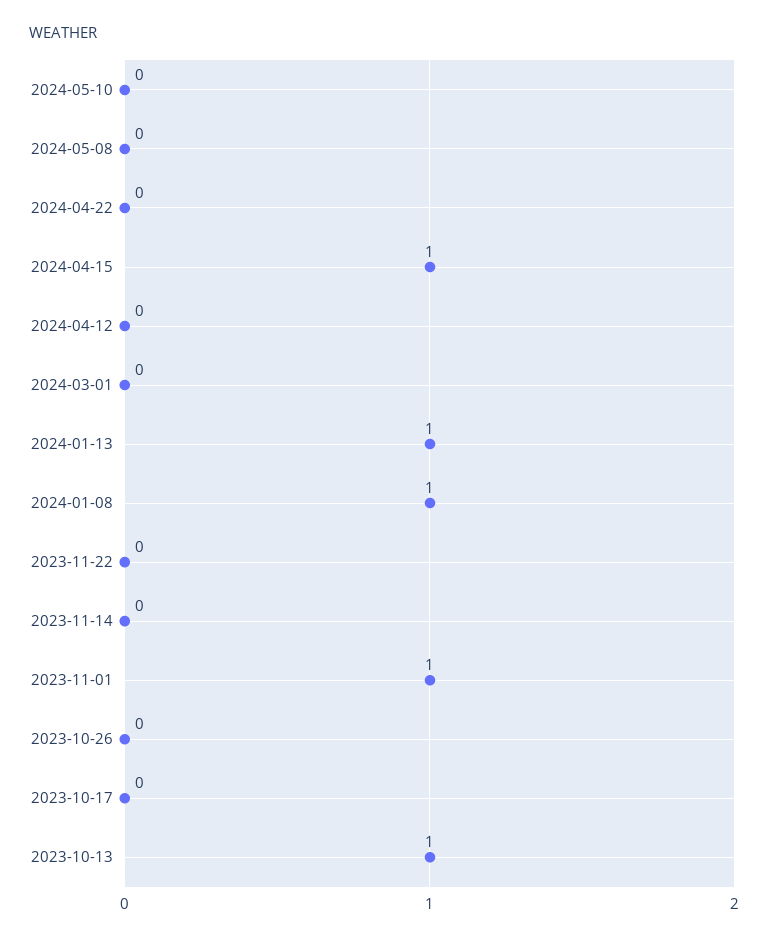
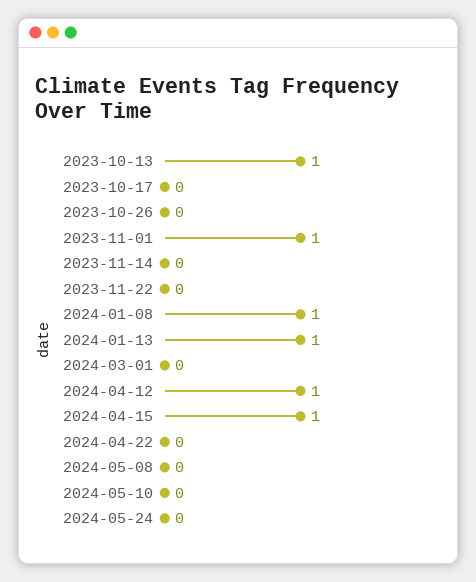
2024-04-12: 0 -> 1
2024-05-24: none -> 0

